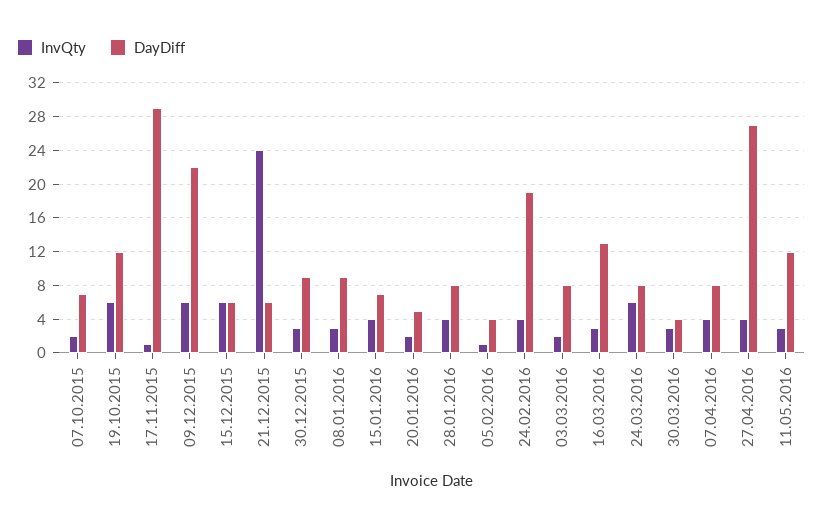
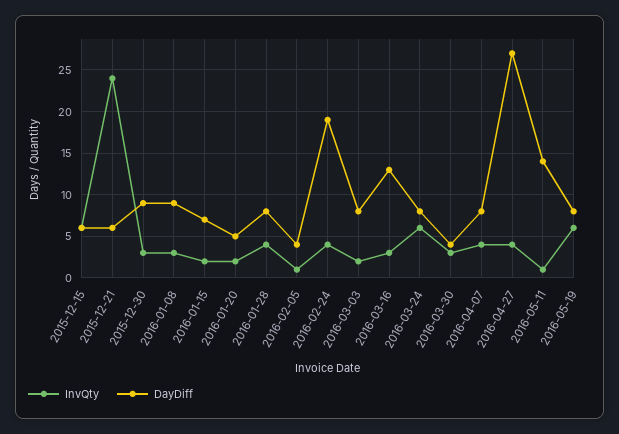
InvQty, 07.10.2015: 2 -> none
DayDiff, 07.10.2015: 7 -> none
InvQty, 19.10.2015: 6 -> none
DayDiff, 19.10.2015: 12 -> none
InvQty, 17.11.2015: 1 -> none
DayDiff, 17.11.2015: 29 -> none
InvQty, 09.12.2015: 6 -> none
DayDiff, 09.12.2015: 22 -> none
InvQty, 15.01.2016: 4 -> 2
InvQty, 11.05.2016: 3 -> 1
DayDiff, 11.05.2016: 12 -> 14
InvQty, 2016-05-19: none -> 6
DayDiff, 2016-05-19: none -> 8

